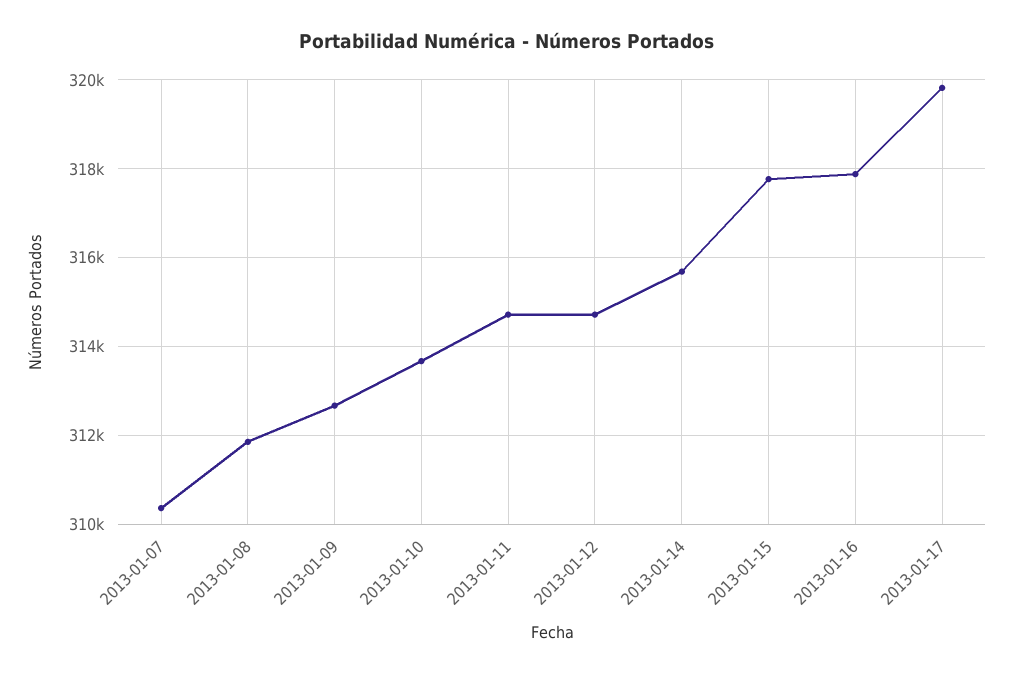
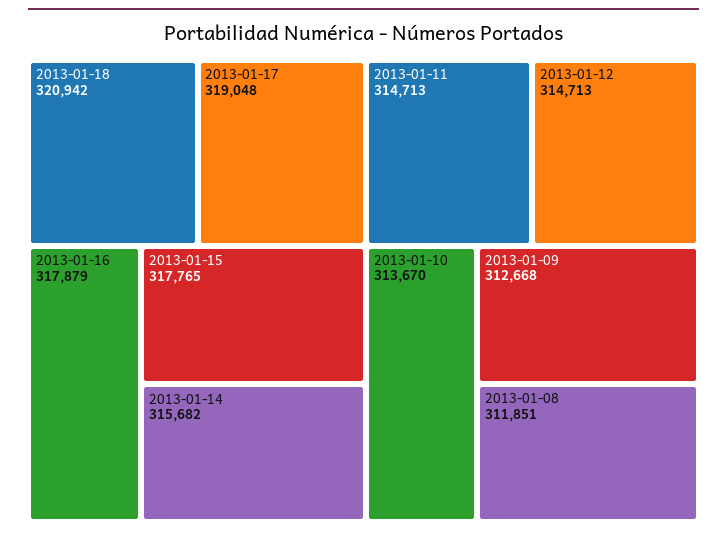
2013-01-07: 310400 -> none
2013-01-17: 319800 -> 319048
2013-01-18: none -> 320942

